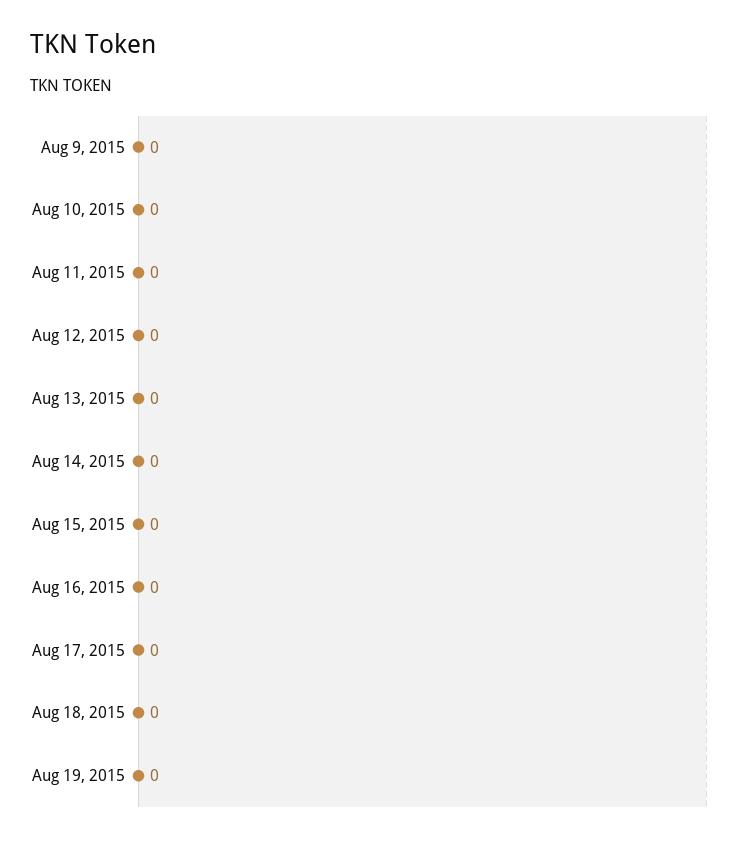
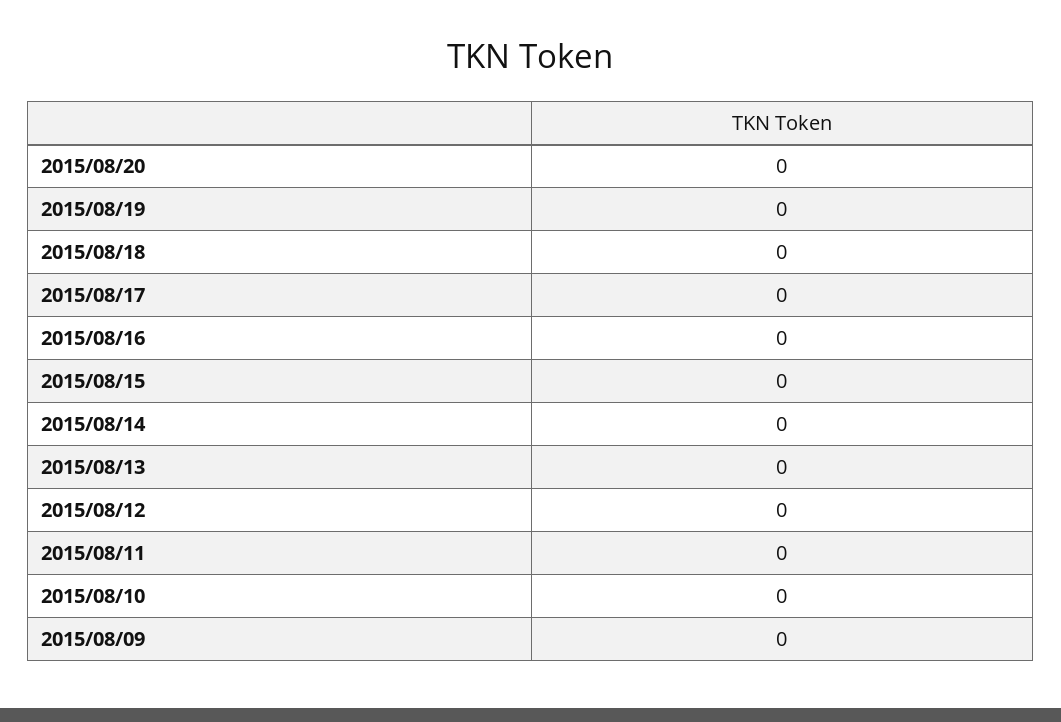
2015/08/20: none -> 0

